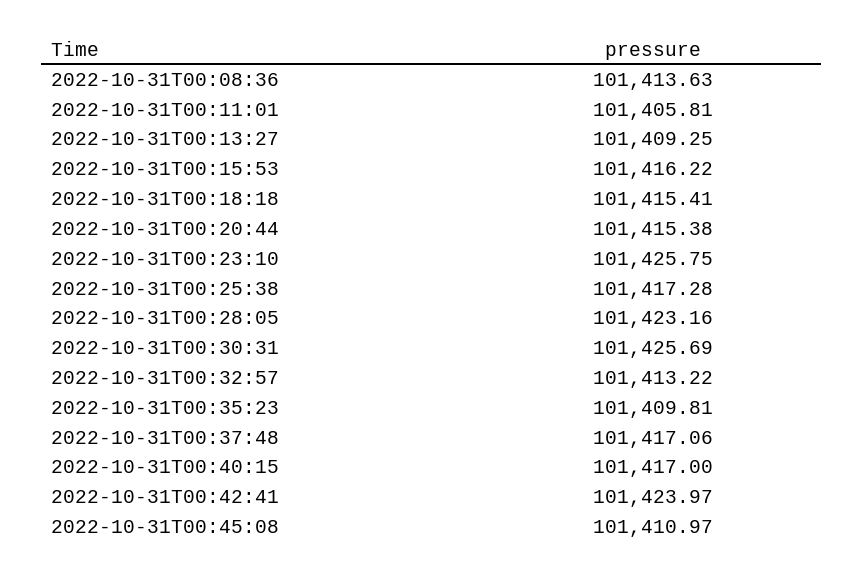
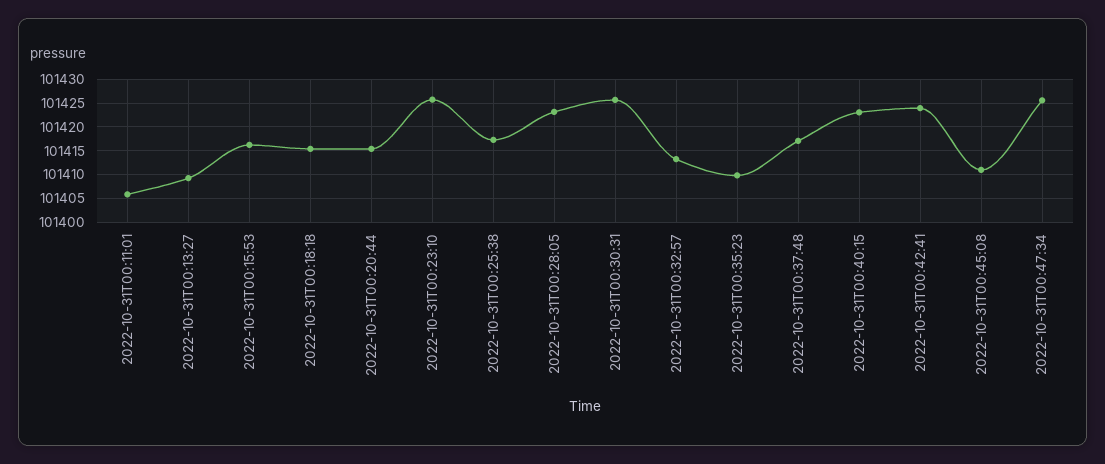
2022-10-31T00:08:36: 101413.63 -> none
2022-10-31T00:40:15: 101417 -> 101422.5
2022-10-31T00:47:34: none -> 101425

